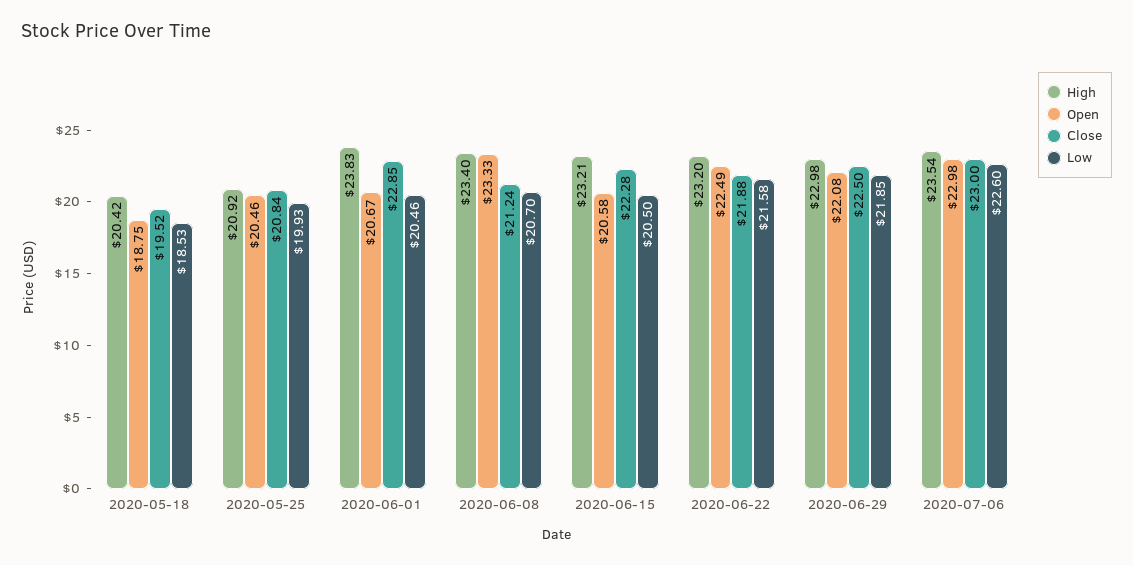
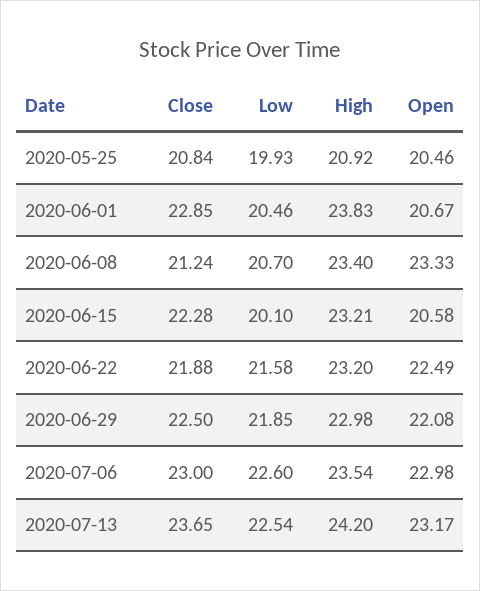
High, 2020-05-18: 20.42 -> none
Open, 2020-05-18: 18.75 -> none
Close, 2020-05-18: 19.52 -> none
Low, 2020-05-18: 18.53 -> none
Low, 2020-06-15: 20.5 -> 20.1
Close, 2020-07-13: none -> 23.65
Low, 2020-07-13: none -> 22.54
High, 2020-07-13: none -> 24.2
Open, 2020-07-13: none -> 23.17

